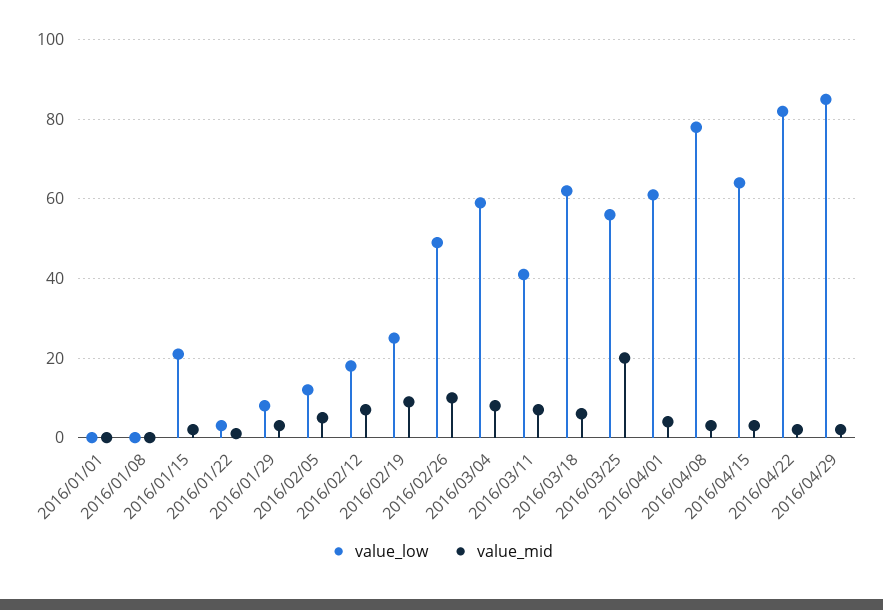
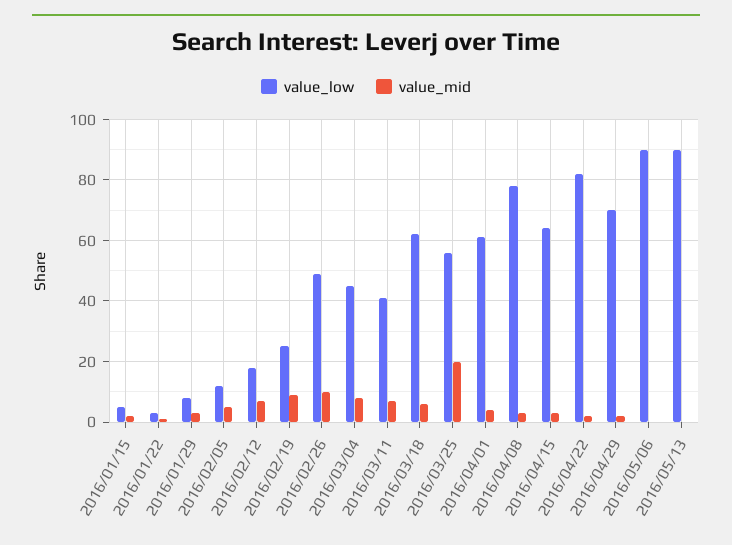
value_low, 2016/01/01: 0 -> none
value_mid, 2016/01/01: 0 -> none
value_low, 2016/01/08: 0 -> none
value_mid, 2016/01/08: 0 -> none
value_low, 2016/01/15: 20 -> 5
value_low, 2016/03/04: 60 -> 45
value_low, 2016/04/29: 85 -> 70
value_low, 2016/05/06: none -> 90
value_mid, 2016/05/06: none -> 0
value_low, 2016/05/13: none -> 90
value_mid, 2016/05/13: none -> 0

